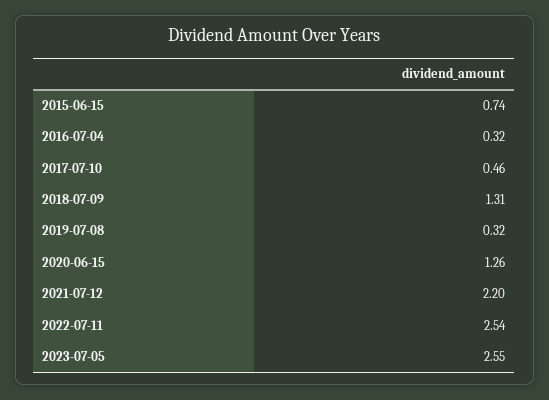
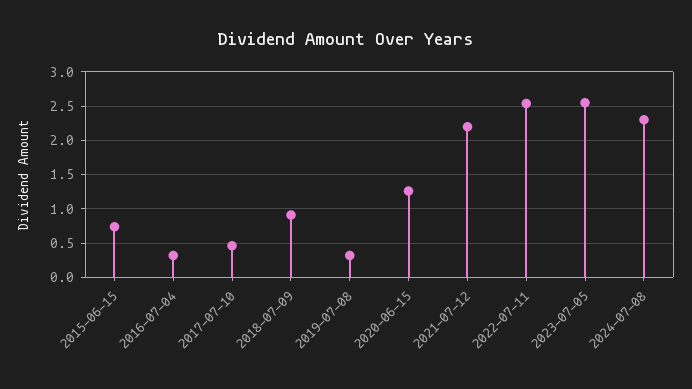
2018-07-09: 1.31 -> 0.9
2024-07-08: none -> 2.3

